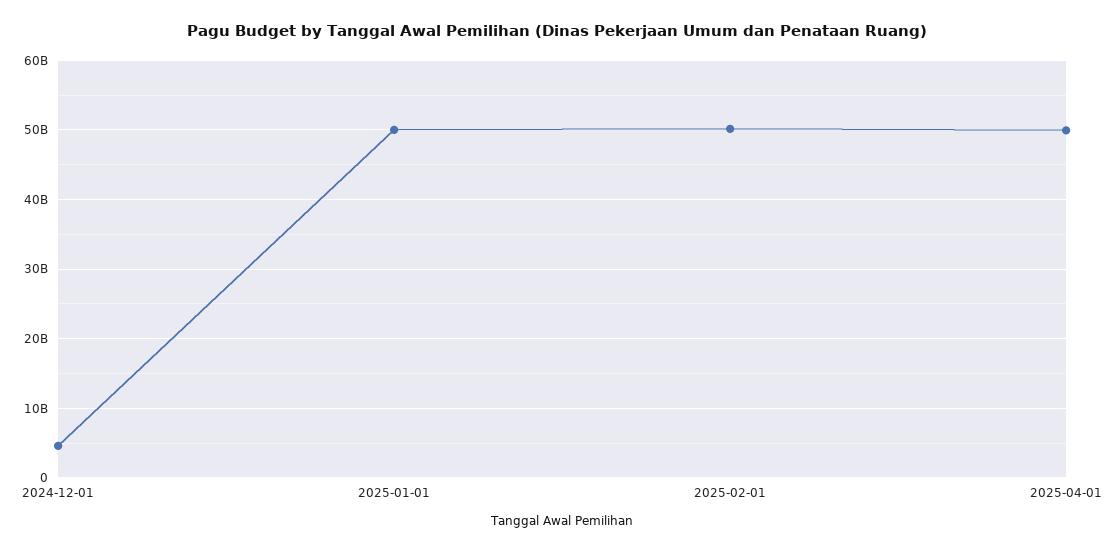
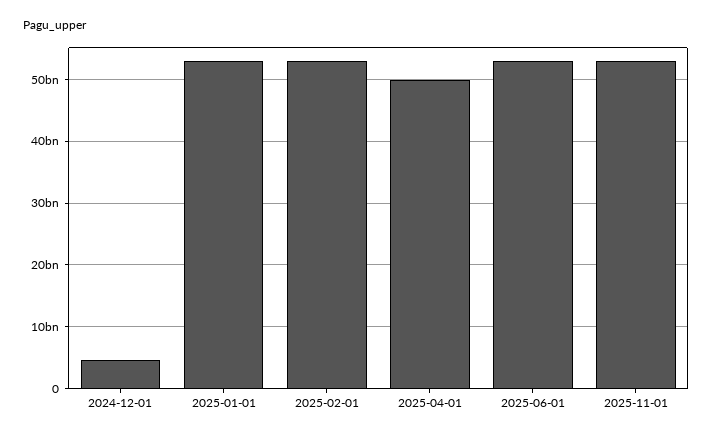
2025-01-01: 50000000000 -> 53000000000
2025-02-01: 50000000000 -> 53000000000
2025-06-01: none -> 53000000000
2025-11-01: none -> 53000000000

